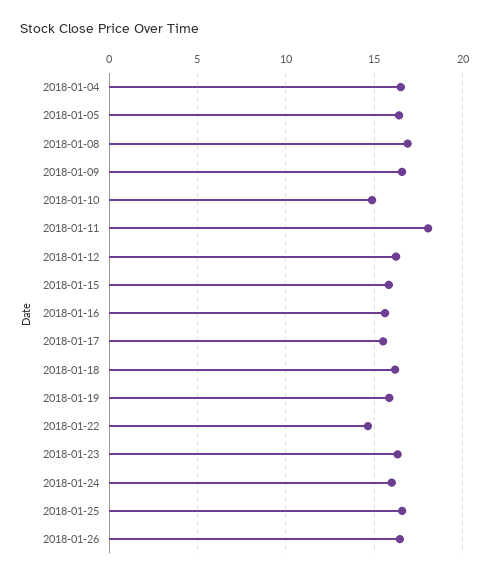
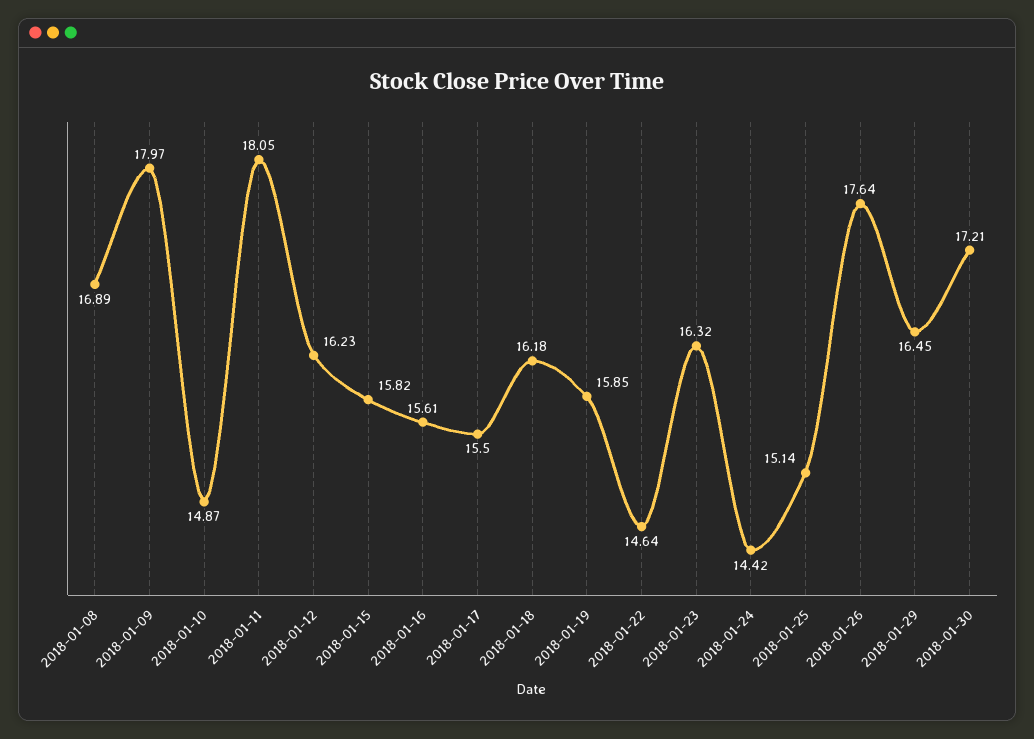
2018-01-04: 16.5 -> none
2018-01-05: 16.5 -> none
2018-01-09: 16.5 -> 17.97
2018-01-24: 16 -> 14.42
2018-01-25: 16.5 -> 15.14
2018-01-26: 16.5 -> 17.64
2018-01-29: none -> 16.45
2018-01-30: none -> 17.21

